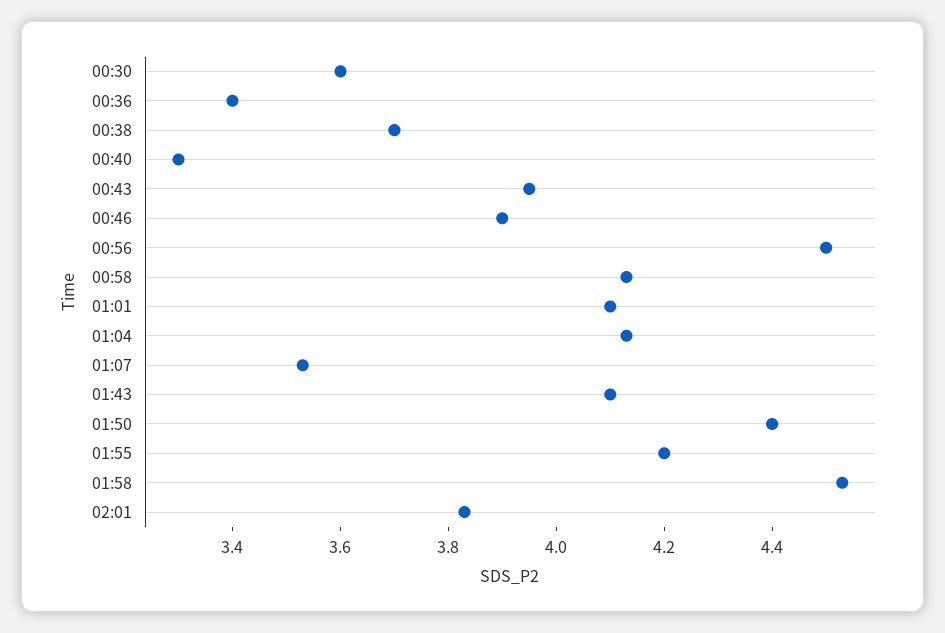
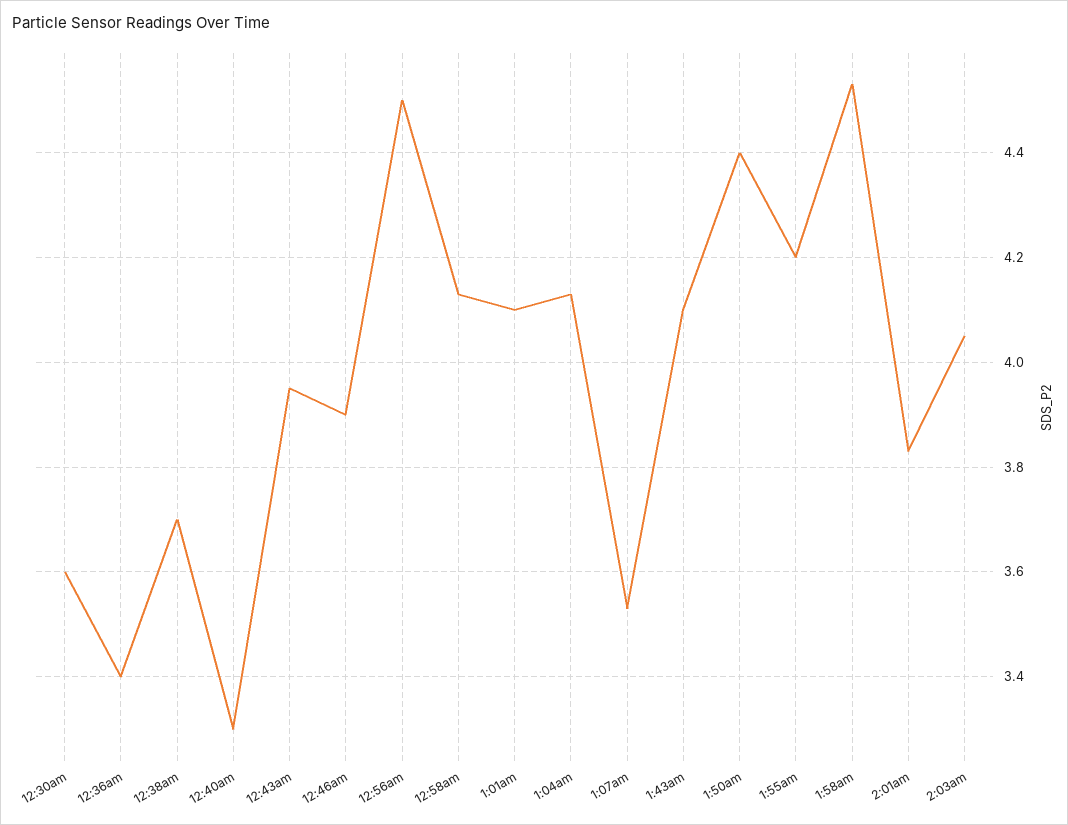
2:03am: none -> 4.05

